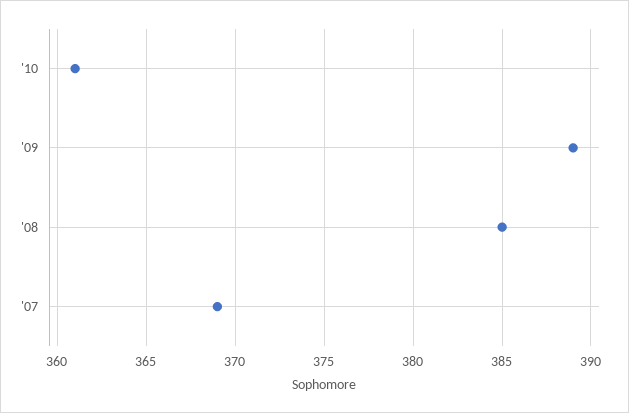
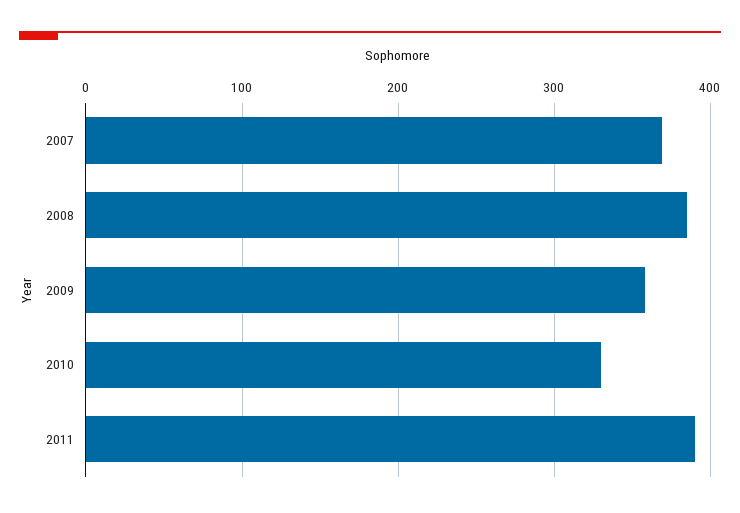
'10: 361 -> 330
'09: 389 -> 360
2011: none -> 390

